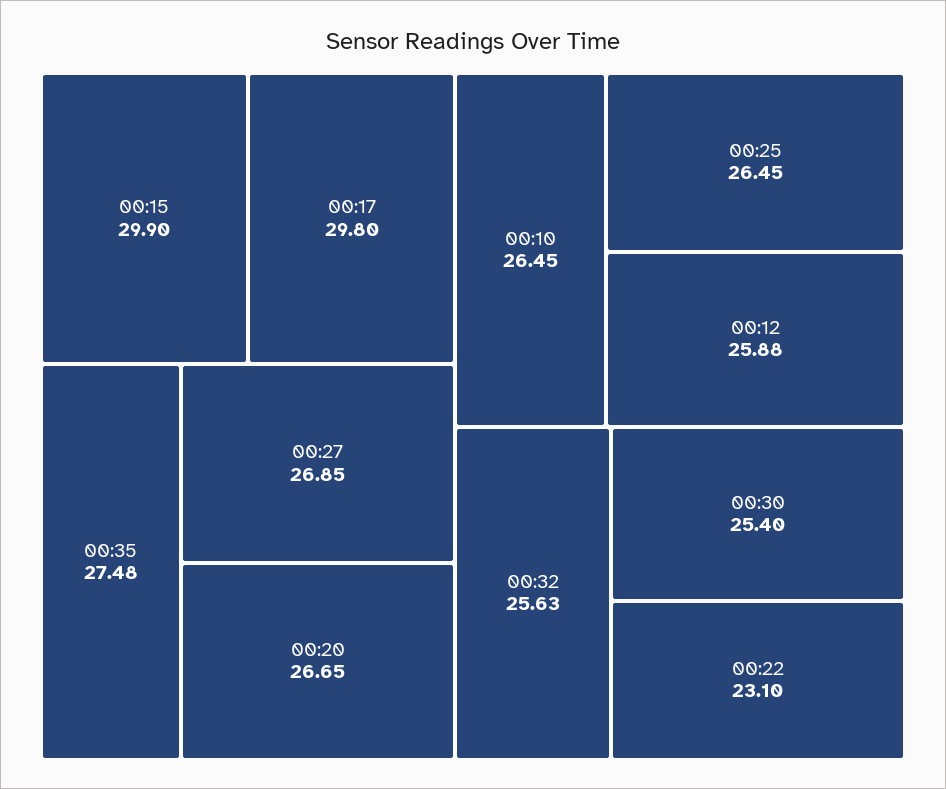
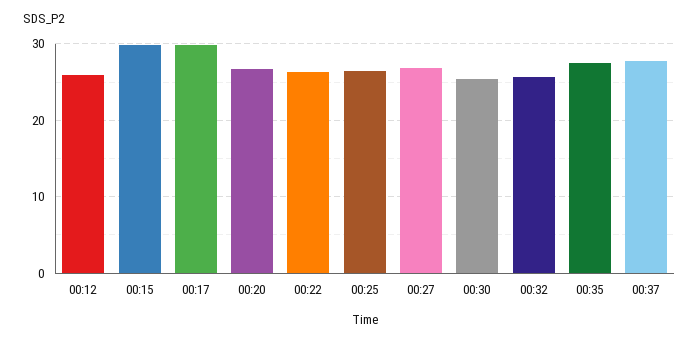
00:10: 26.45 -> none
00:22: 23.1 -> 26
00:37: none -> 28

